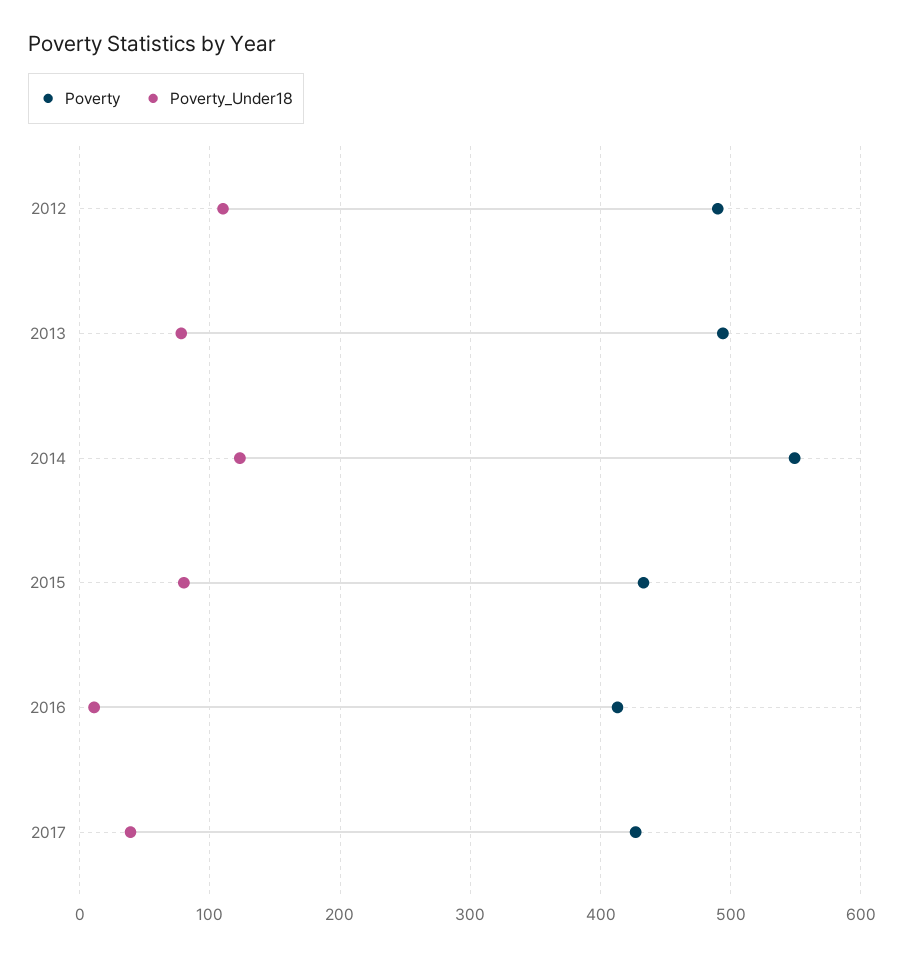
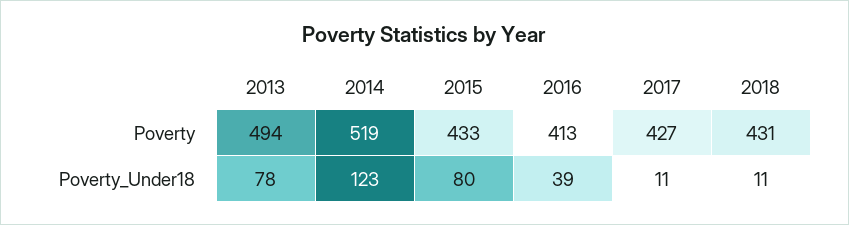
Poverty, 2012: 490 -> none
Poverty_Under18, 2012: 110 -> none
Poverty, 2014: 550 -> 519
Poverty_Under18, 2016: 10 -> 39
Poverty_Under18, 2017: 40 -> 11
Poverty, 2018: none -> 431
Poverty_Under18, 2018: none -> 11

